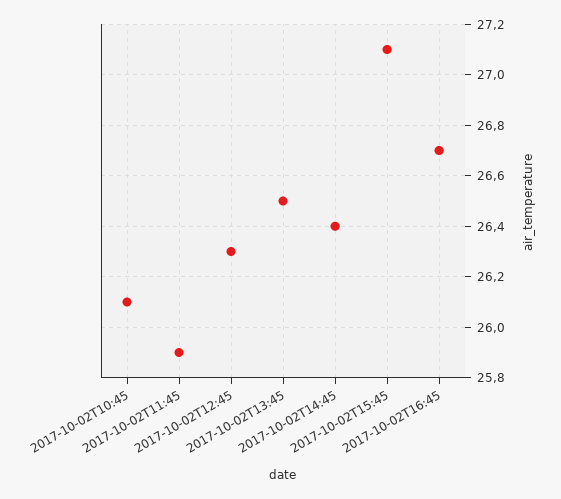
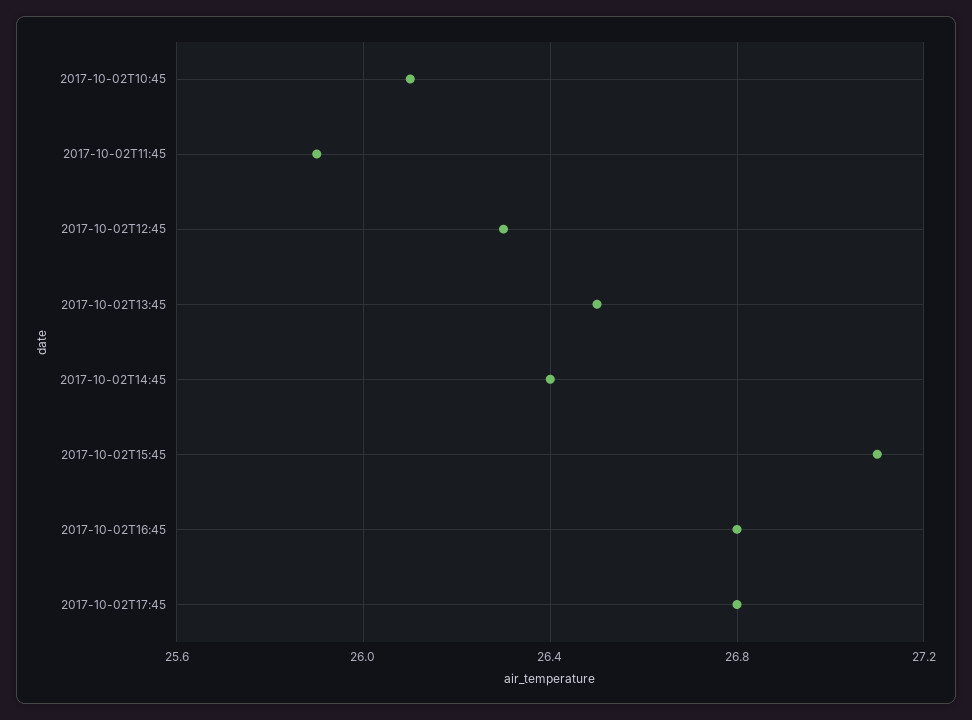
2017-10-02T16:45: 26.7 -> 26.8
2017-10-02T17:45: none -> 26.8

